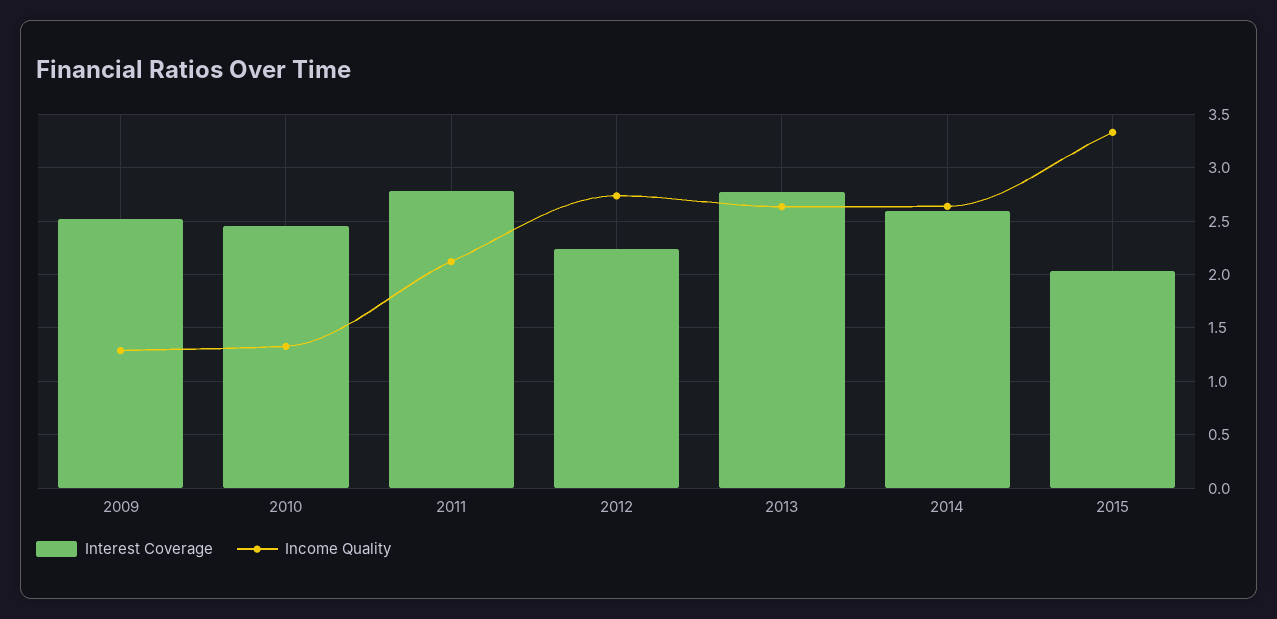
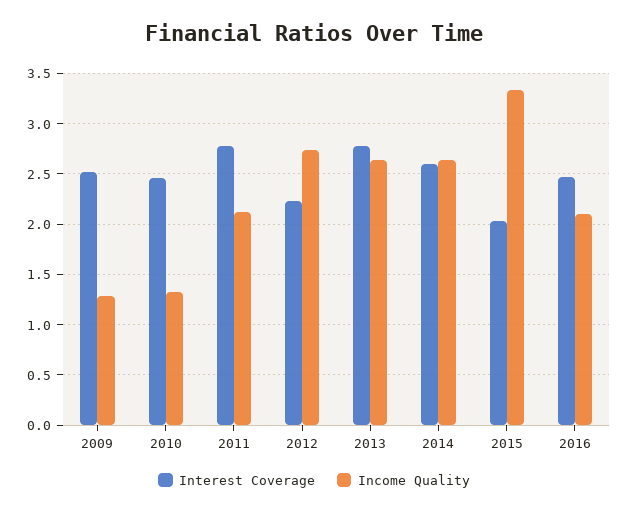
Interest Coverage, 2016: none -> 2.5
Income Quality, 2016: none -> 2.1

